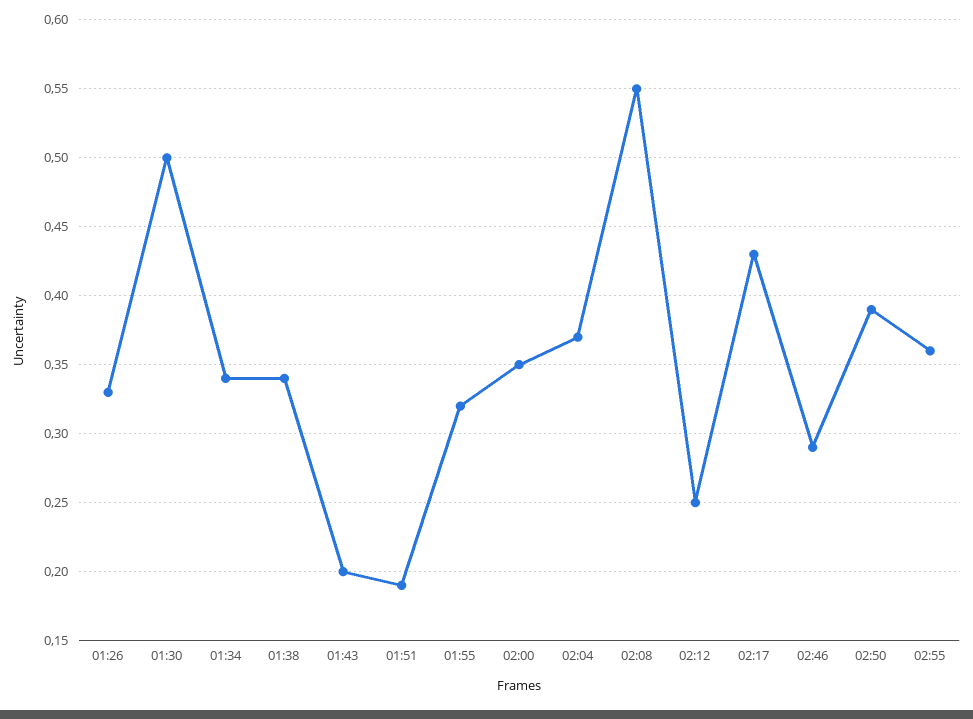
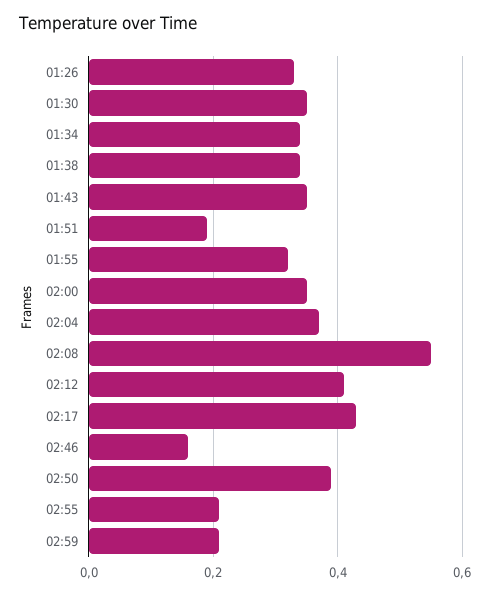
01:30: 0.5 -> 0.35
01:43: 0.2 -> 0.35
02:12: 0.25 -> 0.4
02:46: 0.29 -> 0.15
02:55: 0.36 -> 0.2
02:59: none -> 0.2

